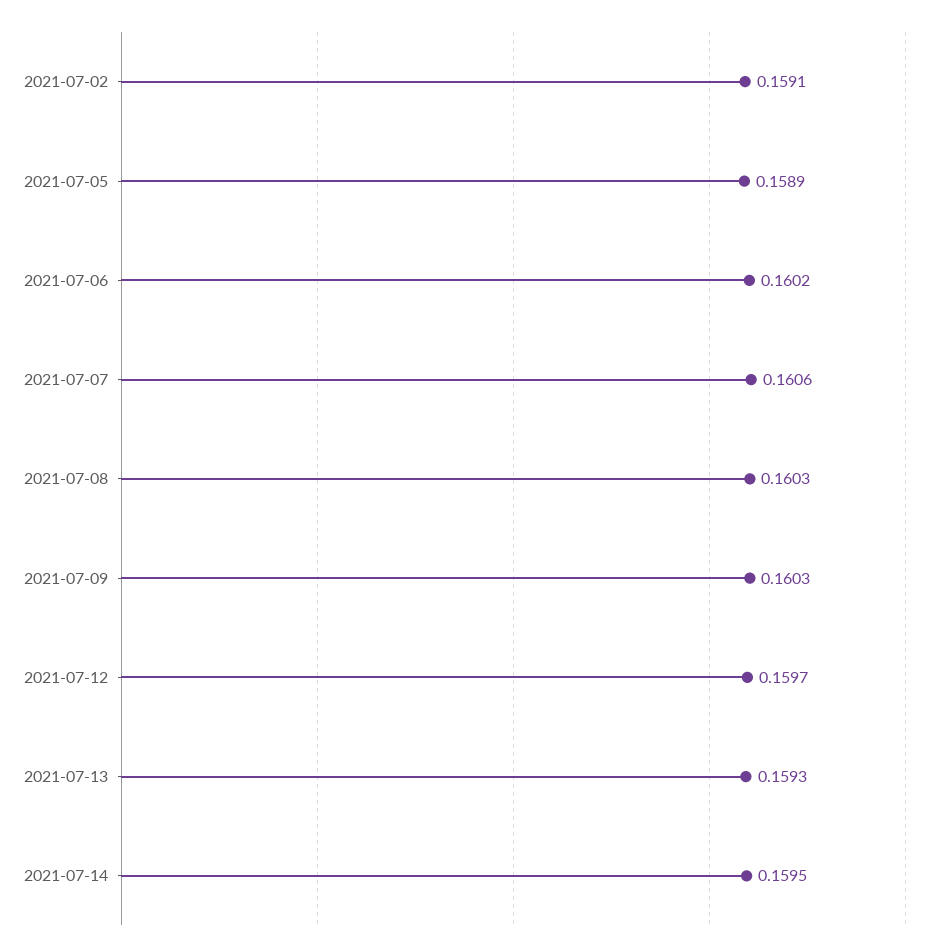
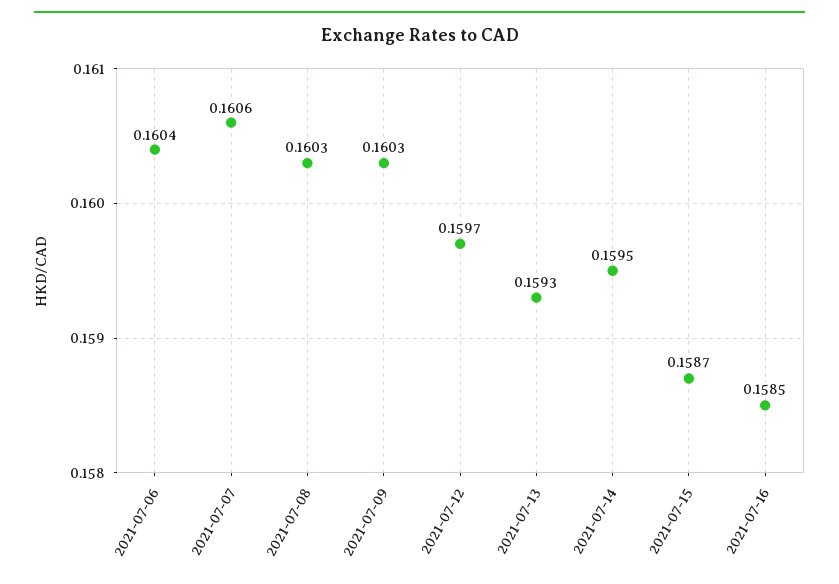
2021-07-02: 0.1591 -> none
2021-07-05: 0.1589 -> none
2021-07-06: 0.1602 -> 0.1604
2021-07-15: none -> 0.1587
2021-07-16: none -> 0.1585

